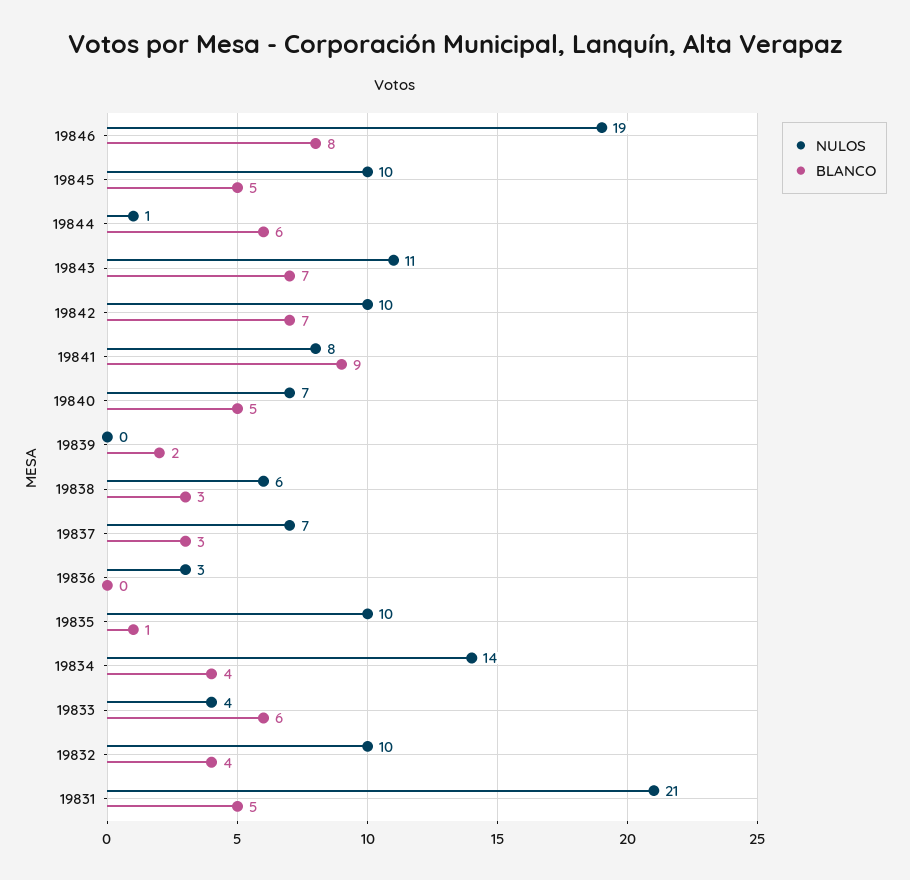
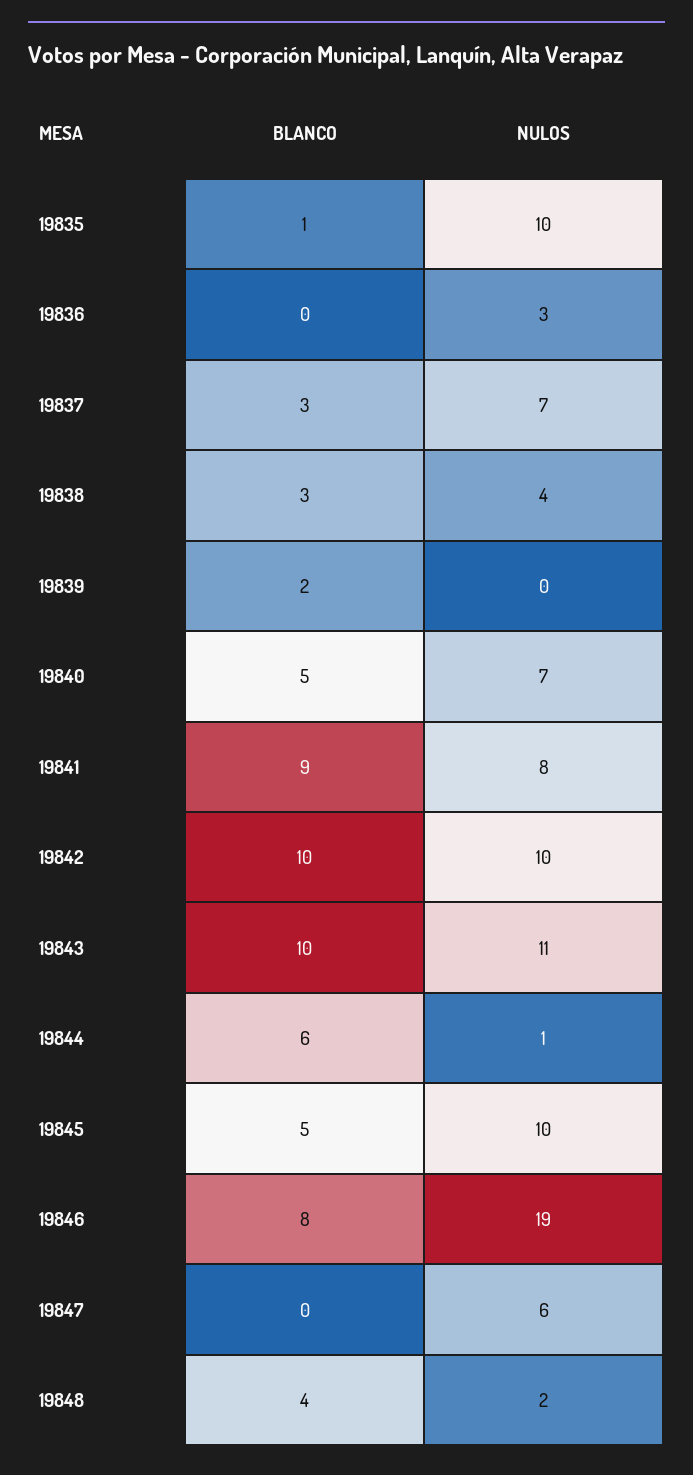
BLANCO, 19843: 7 -> 10
BLANCO, 19842: 7 -> 10
NULOS, 19838: 6 -> 4
NULOS, 19834: 14 -> none
BLANCO, 19834: 4 -> none
NULOS, 19833: 4 -> none
BLANCO, 19833: 6 -> none
NULOS, 19832: 10 -> none
BLANCO, 19832: 4 -> none
NULOS, 19831: 21 -> none
BLANCO, 19831: 5 -> none
BLANCO, 19847: none -> 0
NULOS, 19847: none -> 6
BLANCO, 19848: none -> 4
NULOS, 19848: none -> 2

